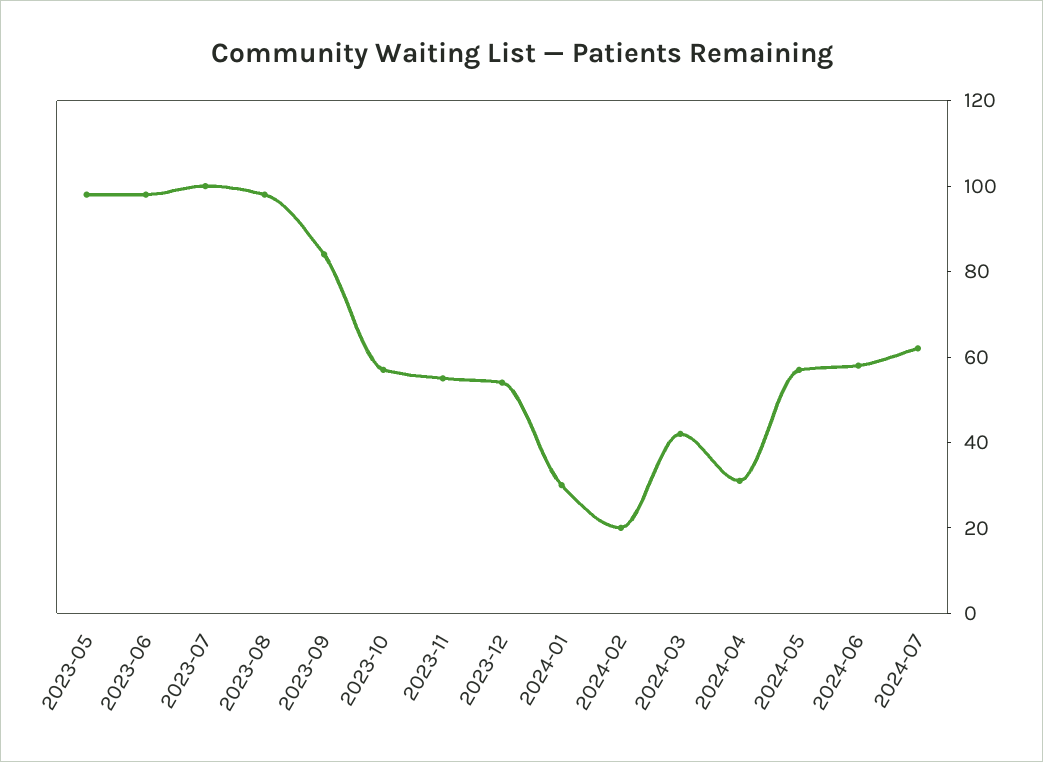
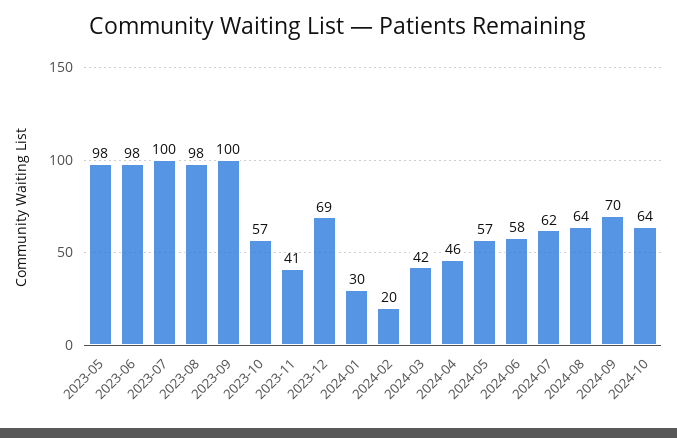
2023-09: 85 -> 100
2023-11: 55 -> 41
2023-12: 55 -> 69
2024-04: 30 -> 46
2024-08: none -> 64
2024-09: none -> 70
2024-10: none -> 64

